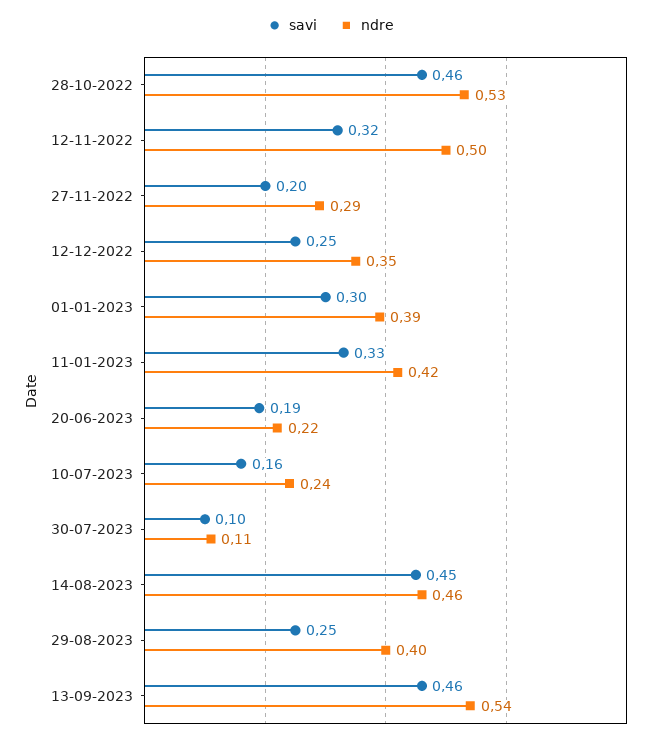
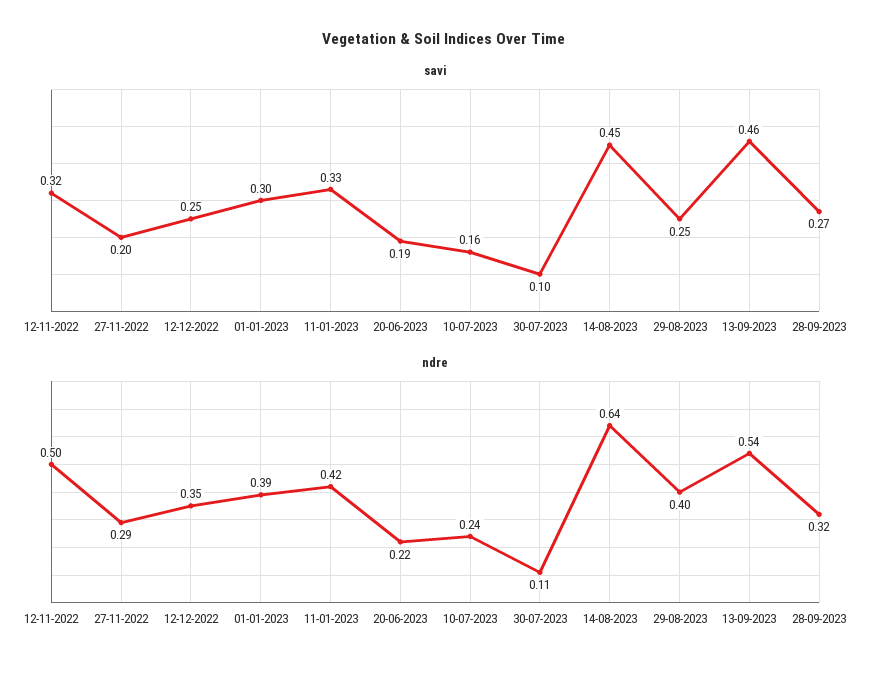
savi, 28-10-2022: 0.46 -> none
ndre, 28-10-2022: 0.53 -> none
ndre, 14-08-2023: 0.46 -> 0.64
savi, 28-09-2023: none -> 0.27
ndre, 28-09-2023: none -> 0.32

